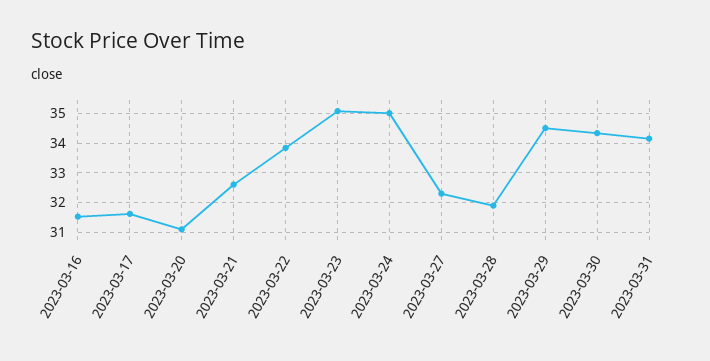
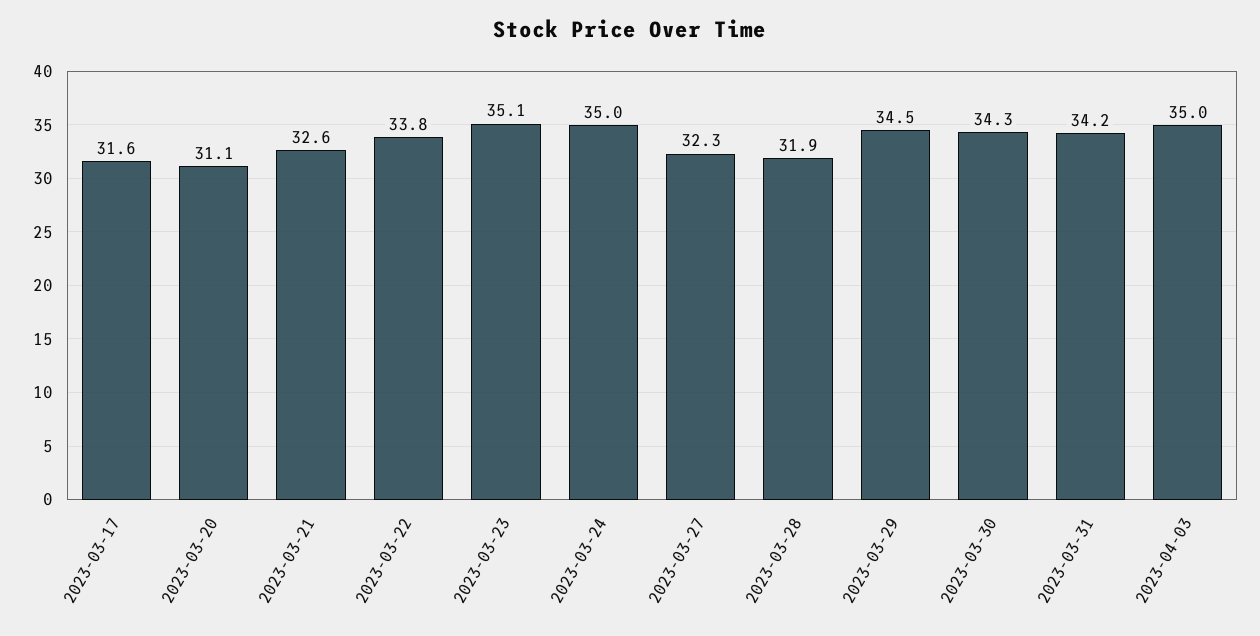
2023-03-16: 31.5 -> none
2023-04-03: none -> 35

